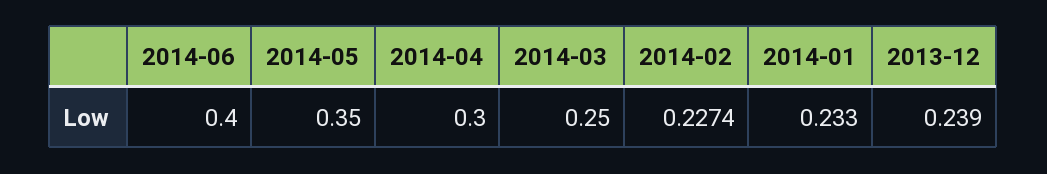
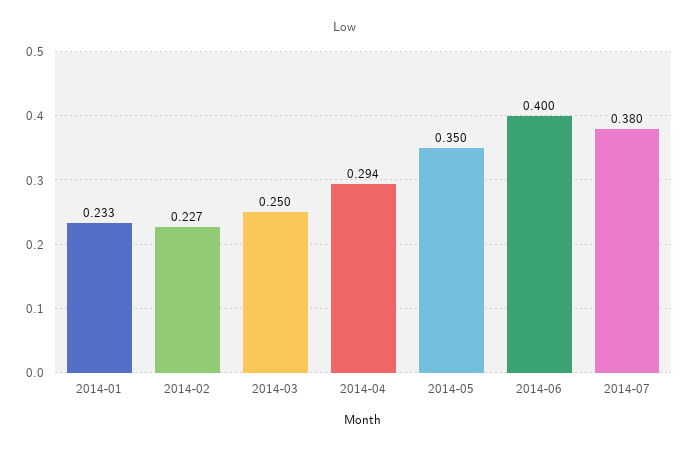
2014-04: 0.3 -> 0.294
2013-12: 0.239 -> none
2014-07: none -> 0.38

